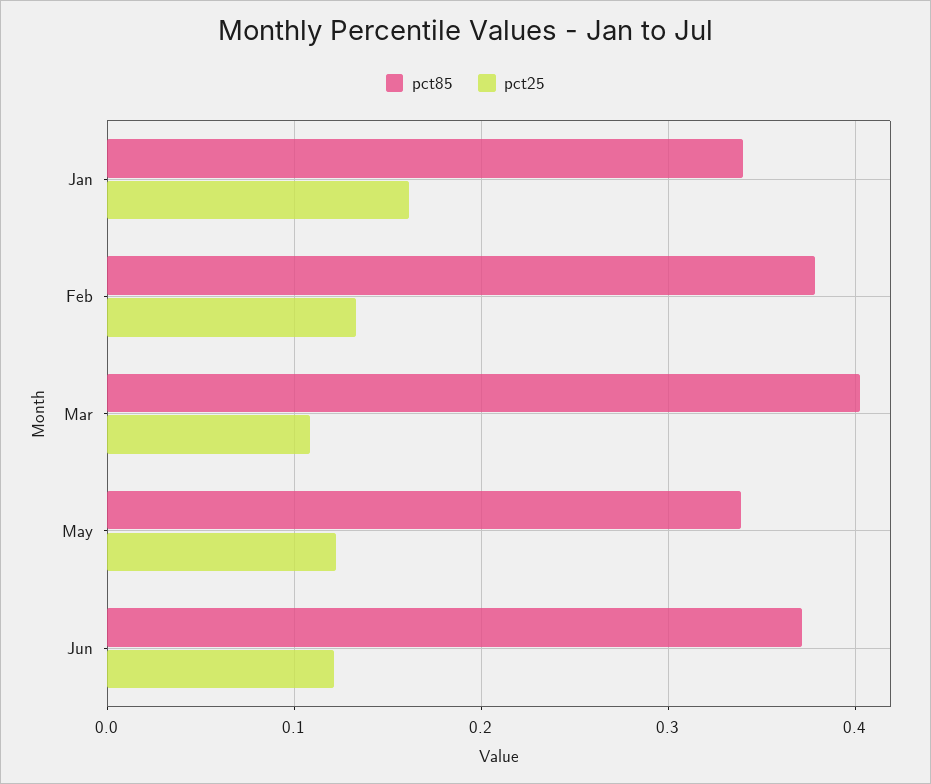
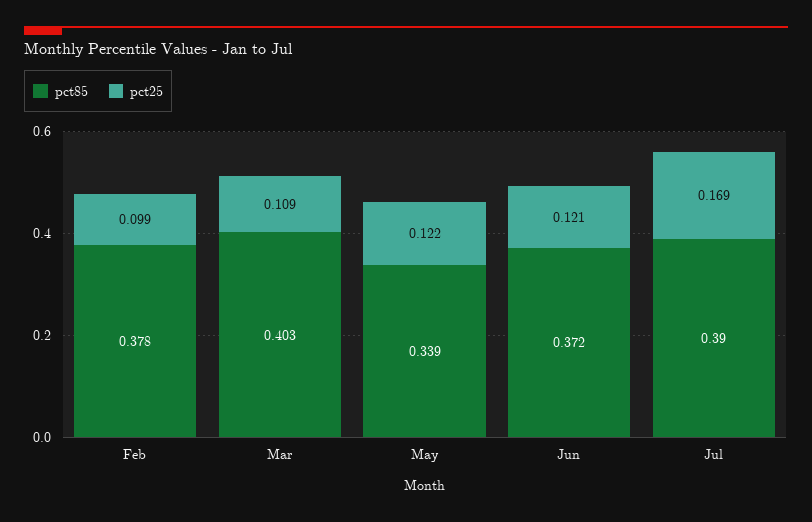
pct85, Jan: 0.34 -> none
pct25, Jan: 0.16 -> none
pct25, Feb: 0.13 -> 0.099
pct85, Jul: none -> 0.39
pct25, Jul: none -> 0.169

